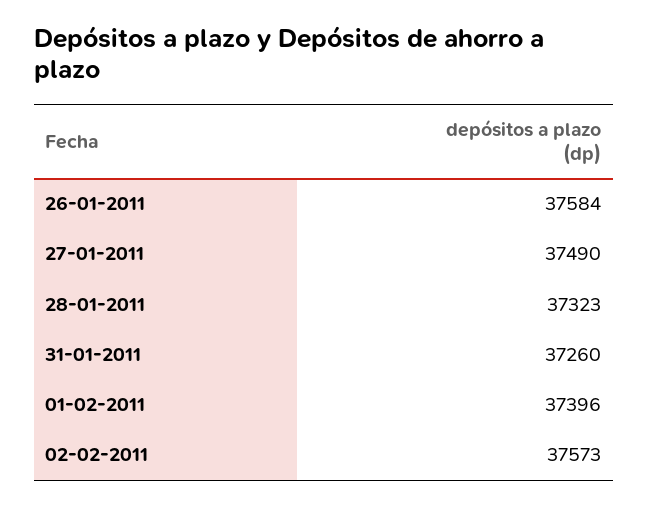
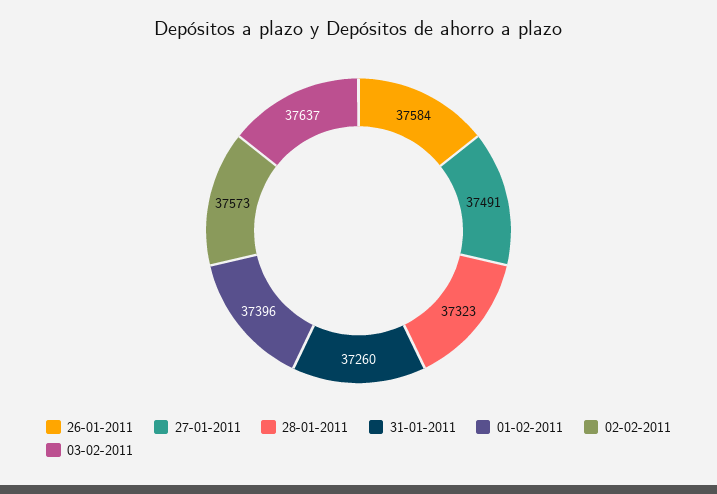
27-01-2011: 37490 -> 37491
03-02-2011: none -> 37637

